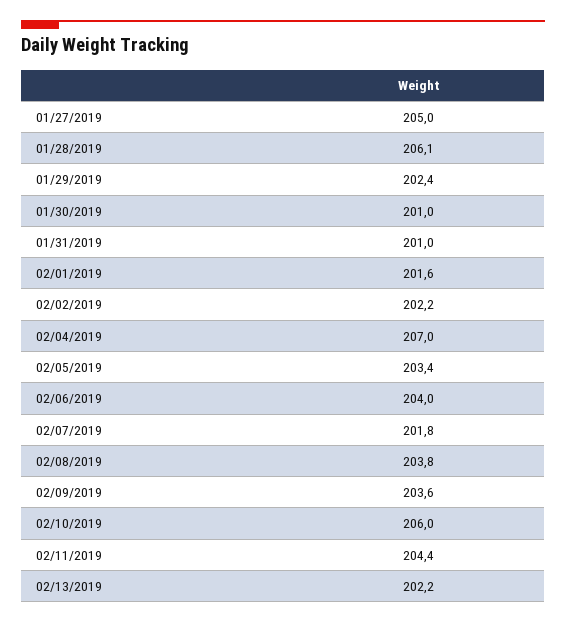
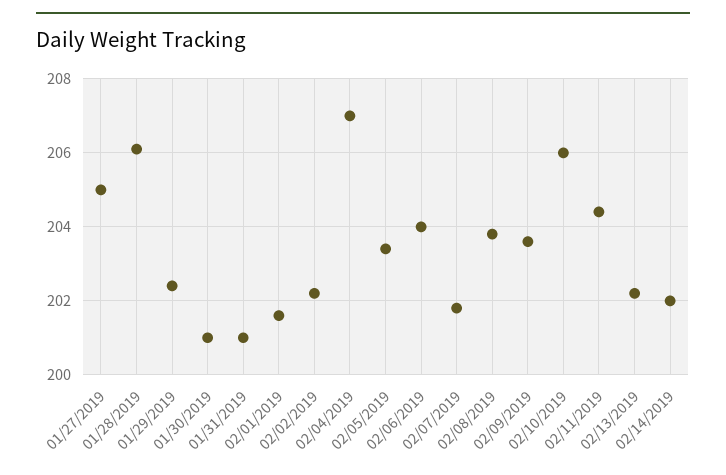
02/14/2019: none -> 202

